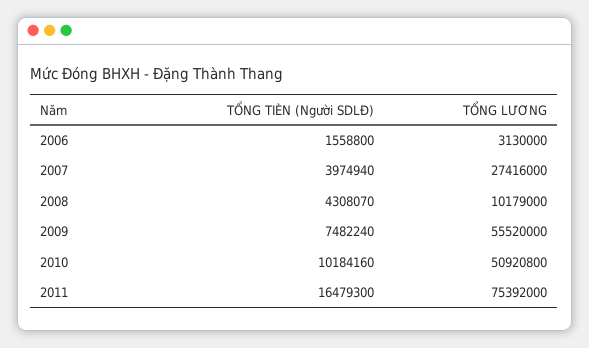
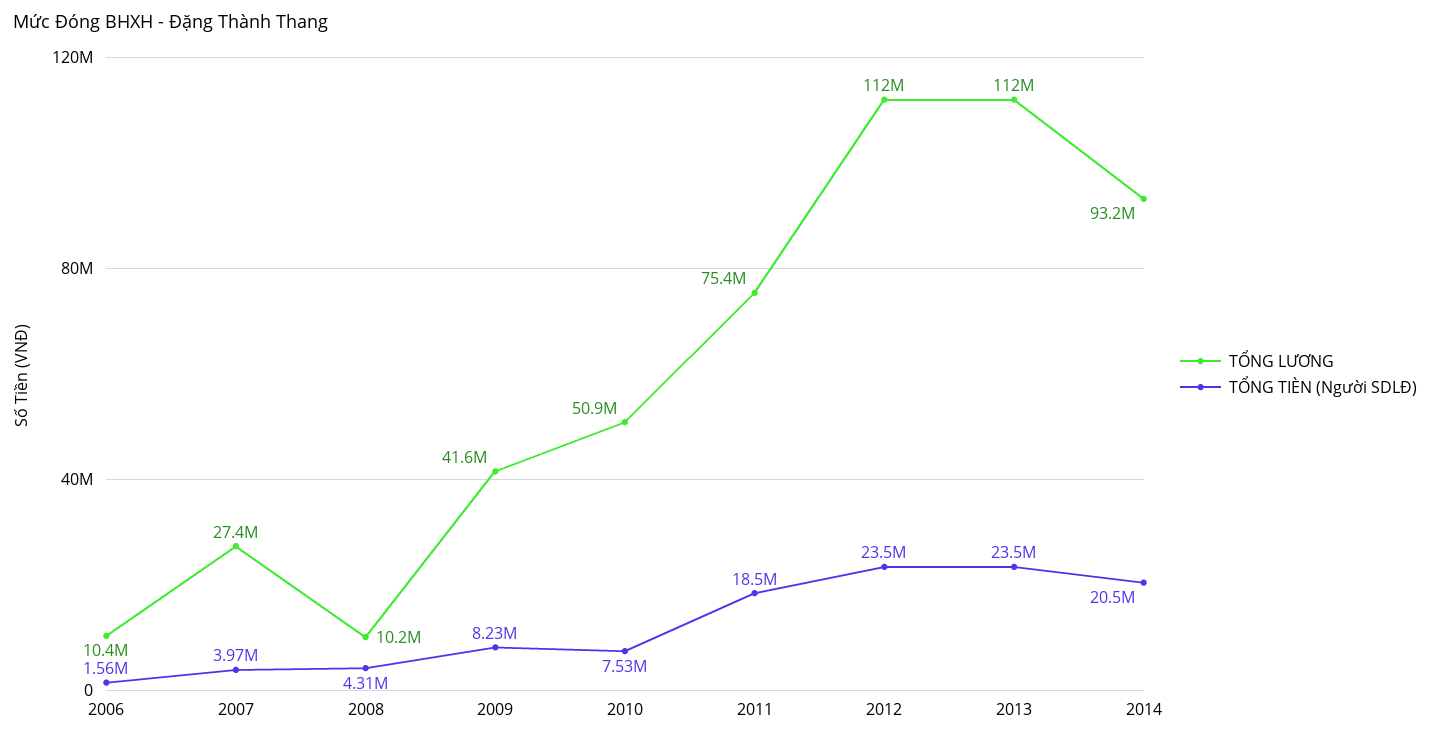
TỔNG LƯƠNG, 2006: 3130000 -> 10400000
TỔNG TIÈN (Người SDLĐ), 2009: 7482240 -> 8230000
TỔNG LƯƠNG, 2009: 55520000 -> 41600000
TỔNG TIÈN (Người SDLĐ), 2010: 10184160 -> 7530000
TỔNG TIÈN (Người SDLĐ), 2011: 16479300 -> 18500000
TỔNG LƯƠNG, 2012: none -> 112000000
TỔNG TIÈN (Người SDLĐ), 2012: none -> 23500000
TỔNG LƯƠNG, 2013: none -> 112000000
TỔNG TIÈN (Người SDLĐ), 2013: none -> 23500000
TỔNG LƯƠNG, 2014: none -> 93200000
TỔNG TIÈN (Người SDLĐ), 2014: none -> 20500000

